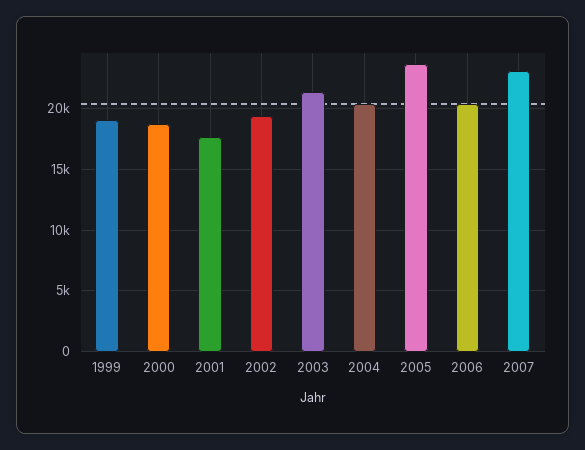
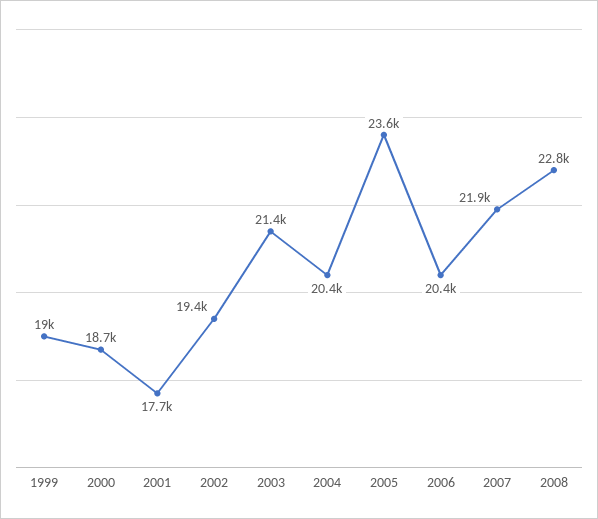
2007: 23000 -> 21900
2008: none -> 22800

